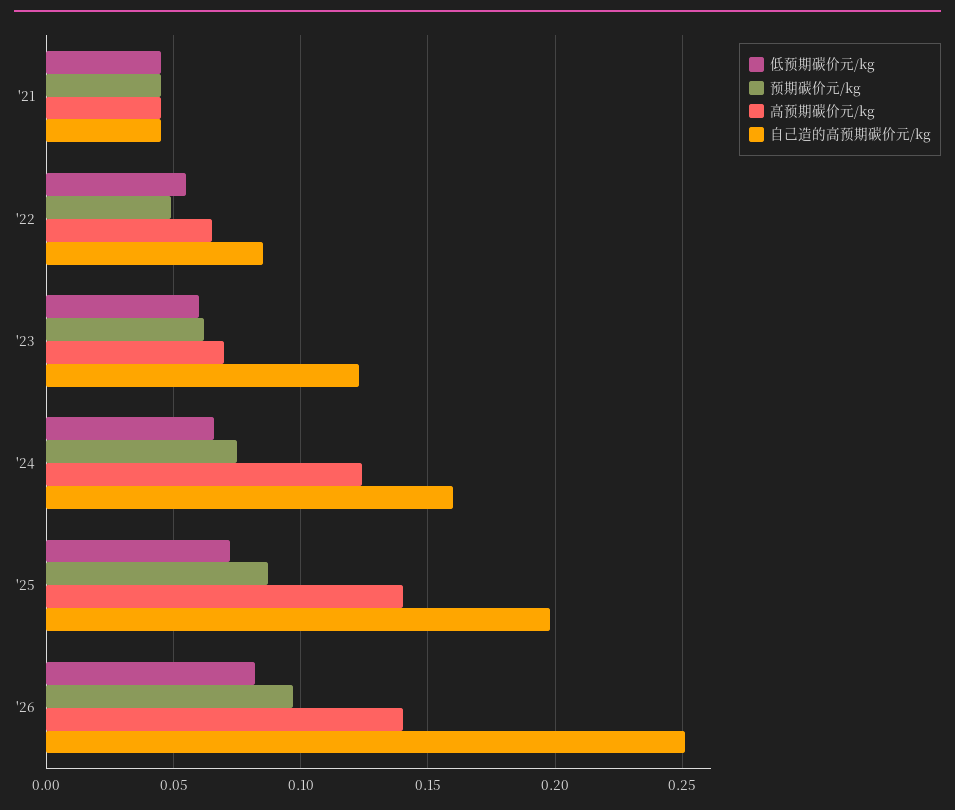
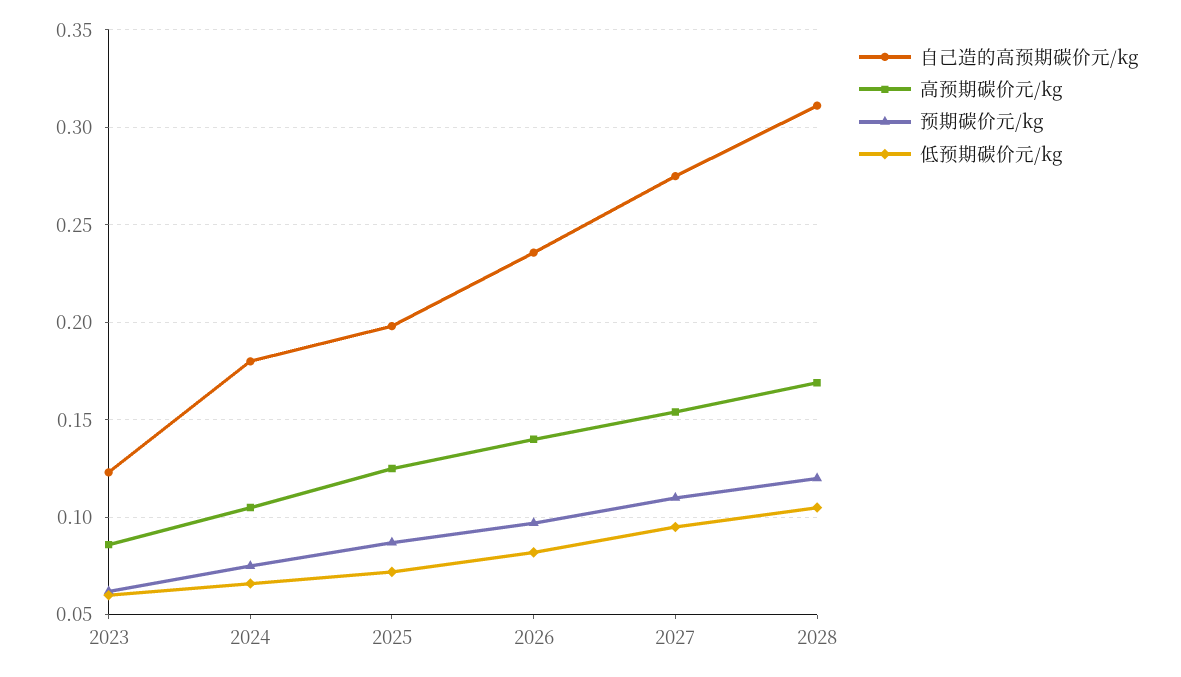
低预期碳价元/kg, '21: 0.045 -> none
预期碳价元/kg, '21: 0.045 -> none
高预期碳价元/kg, '21: 0.045 -> none
自己造的高预期碳价元/kg, '21: 0.045 -> none
低预期碳价元/kg, '22: 0.055 -> none
预期碳价元/kg, '22: 0.05 -> none
高预期碳价元/kg, '22: 0.065 -> none
自己造的高预期碳价元/kg, '22: 0.085 -> none
高预期碳价元/kg, '23: 0.07 -> 0.085
高预期碳价元/kg, '24: 0.125 -> 0.105
自己造的高预期碳价元/kg, '24: 0.16 -> 0.18
高预期碳价元/kg, '25: 0.14 -> 0.125
自己造的高预期碳价元/kg, '26: 0.25 -> 0.235
自己造的高预期碳价元/kg, 2027: none -> 0.275
高预期碳价元/kg, 2027: none -> 0.155
预期碳价元/kg, 2027: none -> 0.11
低预期碳价元/kg, 2027: none -> 0.095
自己造的高预期碳价元/kg, 2028: none -> 0.31
高预期碳价元/kg, 2028: none -> 0.17
预期碳价元/kg, 2028: none -> 0.12
低预期碳价元/kg, 2028: none -> 0.105

